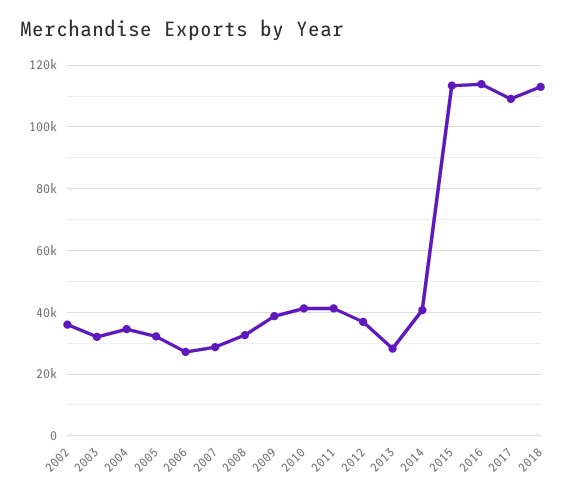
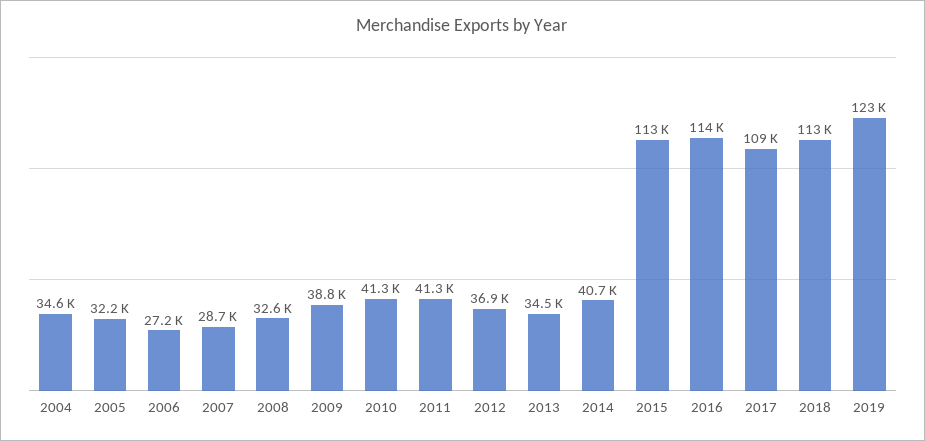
2002: 36000 -> none
2003: 32000 -> none
2013: 28000 -> 34500
2019: none -> 123000

